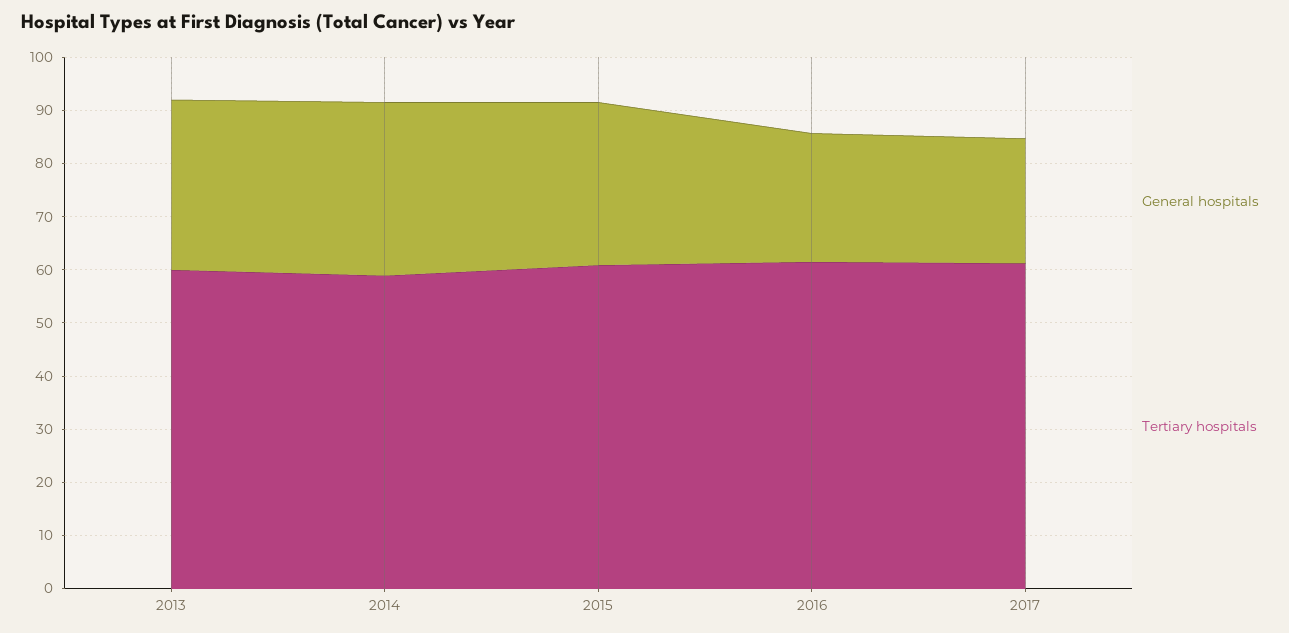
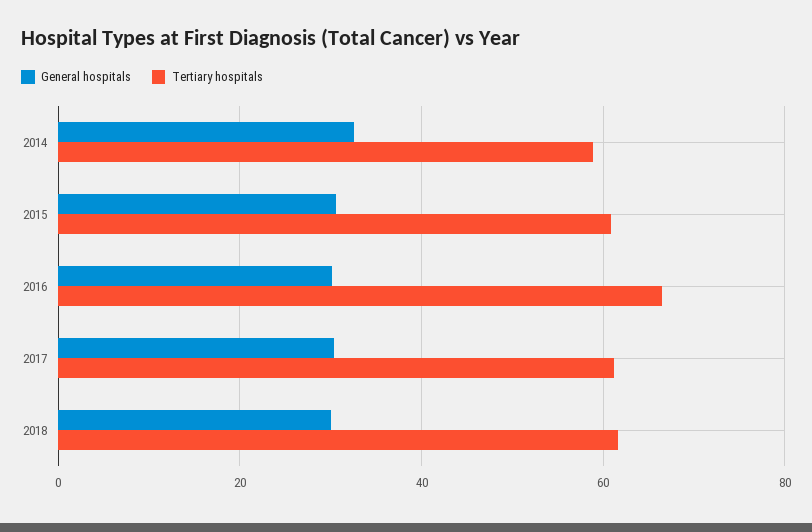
General hospitals, 2013: 32 -> none
Tertiary hospitals, 2013: 60 -> none
General hospitals, 2016: 24 -> 30
Tertiary hospitals, 2016: 62 -> 66
General hospitals, 2017: 24 -> 30
General hospitals, 2018: none -> 30
Tertiary hospitals, 2018: none -> 62

